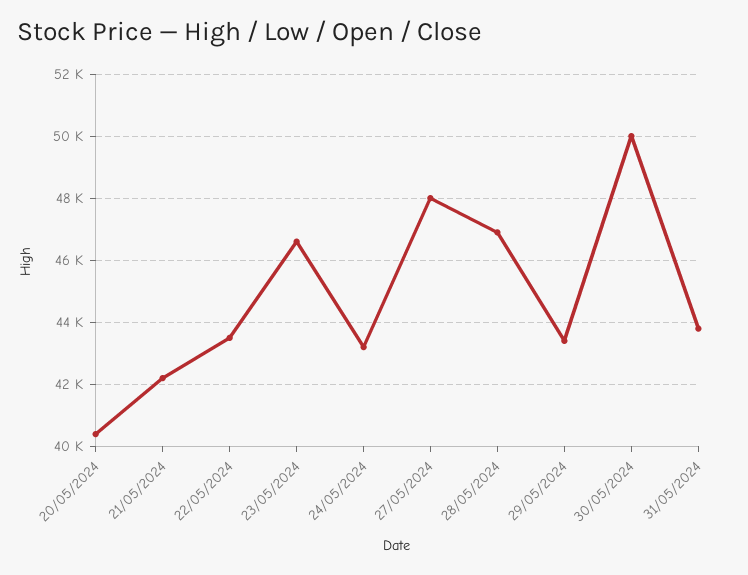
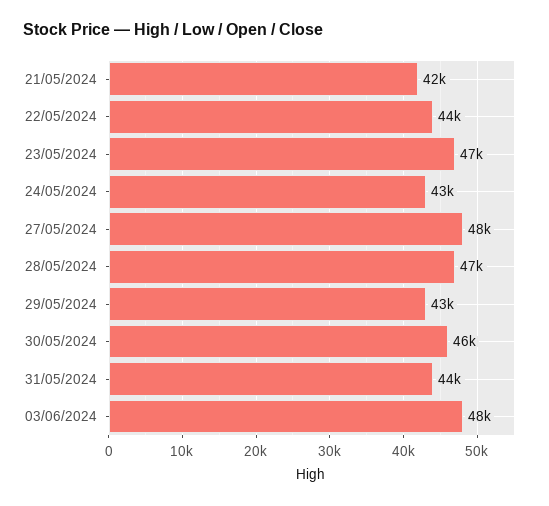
20/05/2024: 40400 -> none
30/05/2024: 50000 -> 46000
03/06/2024: none -> 48000

